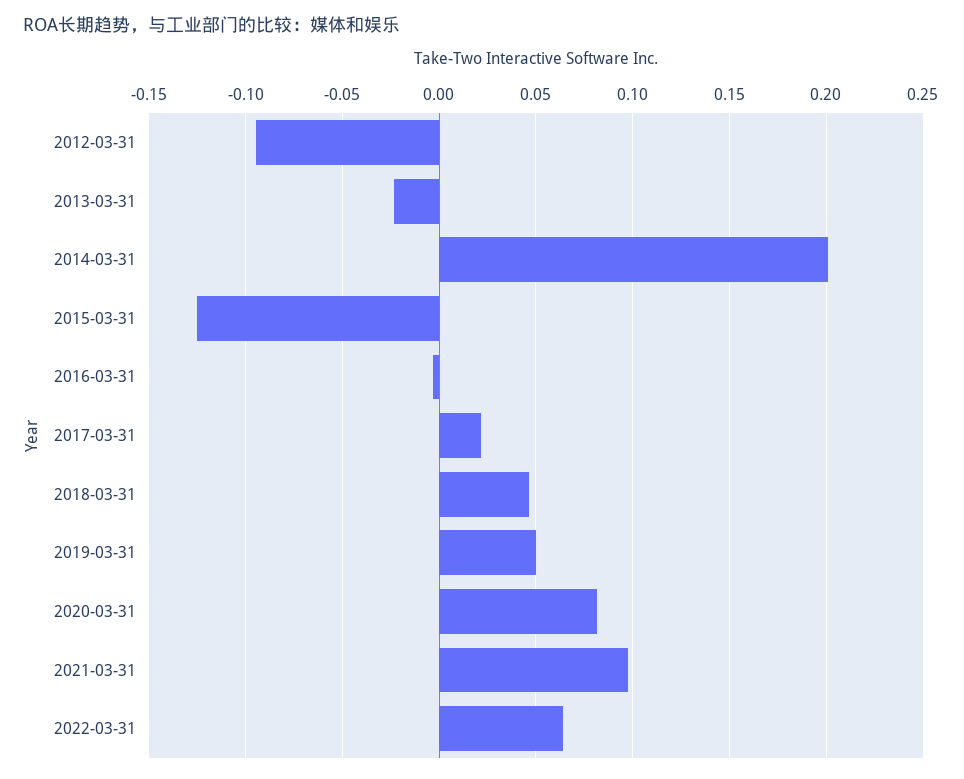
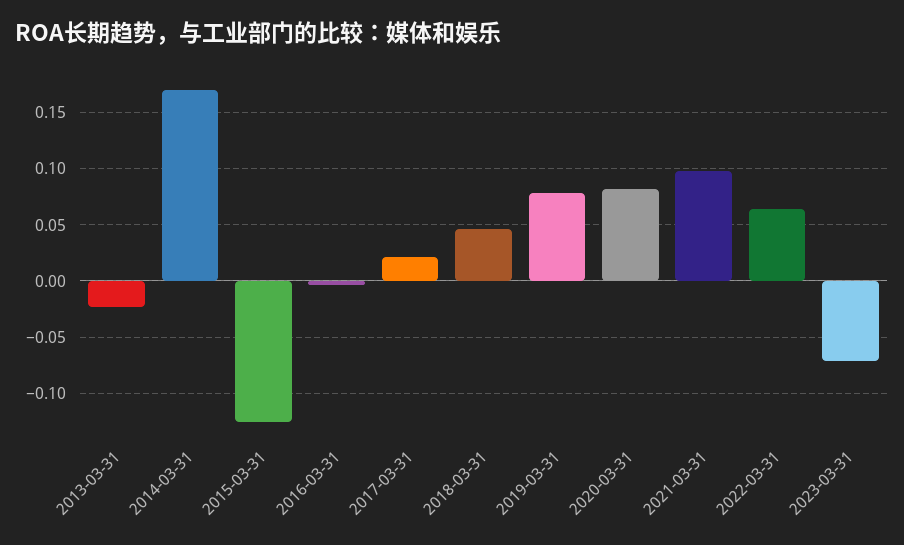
2012-03-31: -0.095 -> none
2014-03-31: 0.2 -> 0.17
2019-03-31: 0.05 -> 0.08
2023-03-31: none -> -0.07

